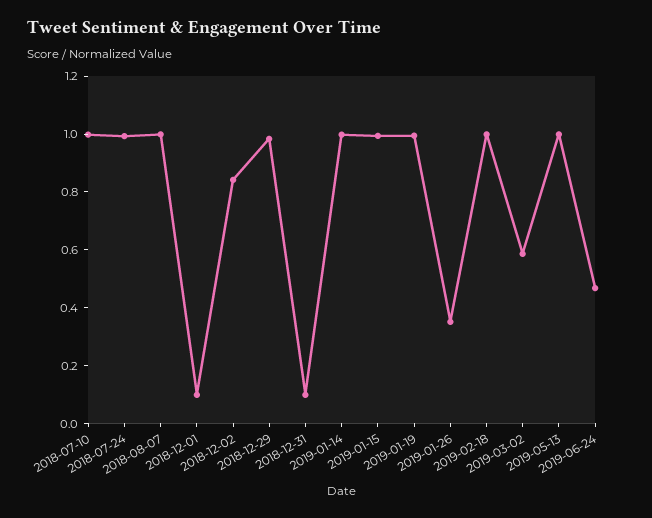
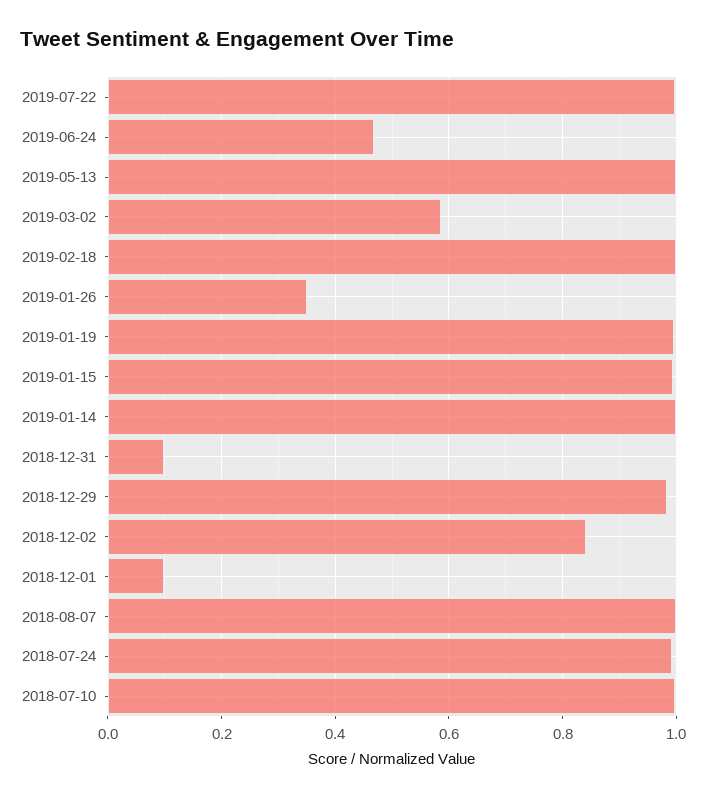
2019-07-22: none -> 1

